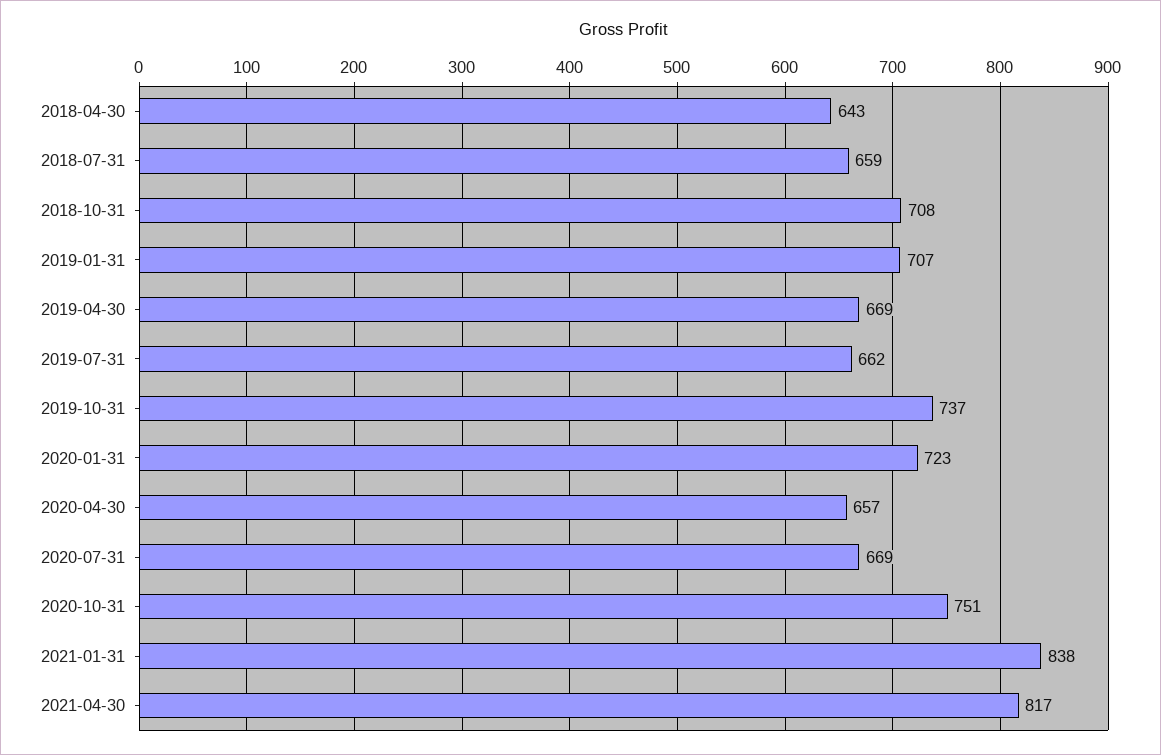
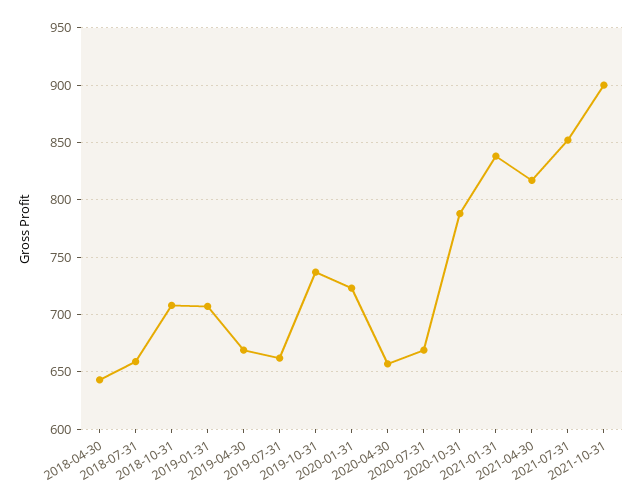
2020-10-31: 751 -> 790
2021-07-31: none -> 850
2021-10-31: none -> 900

